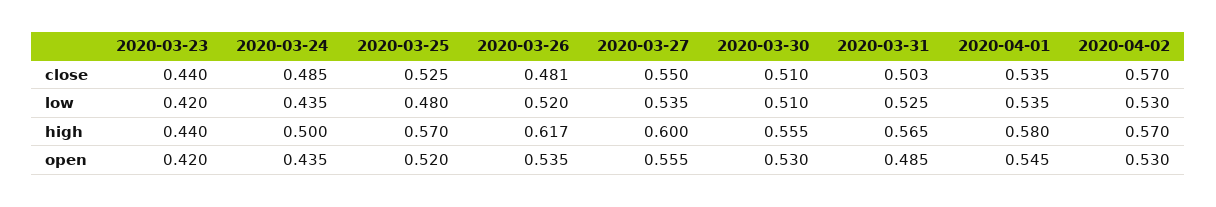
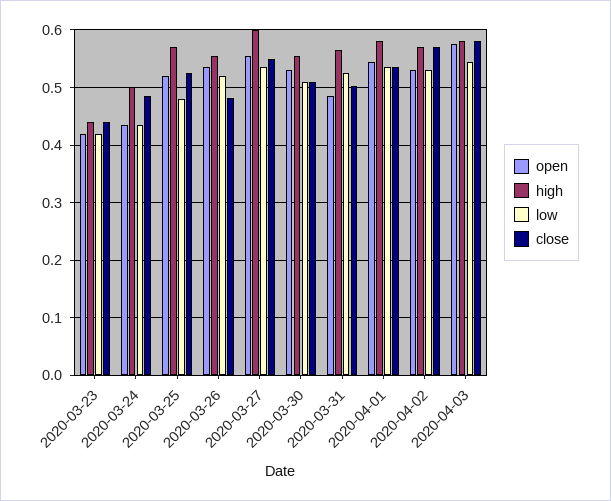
high, 2020-03-26: 0.617 -> 0.56
open, 2020-04-03: none -> 0.58
high, 2020-04-03: none -> 0.58
low, 2020-04-03: none -> 0.54
close, 2020-04-03: none -> 0.58

